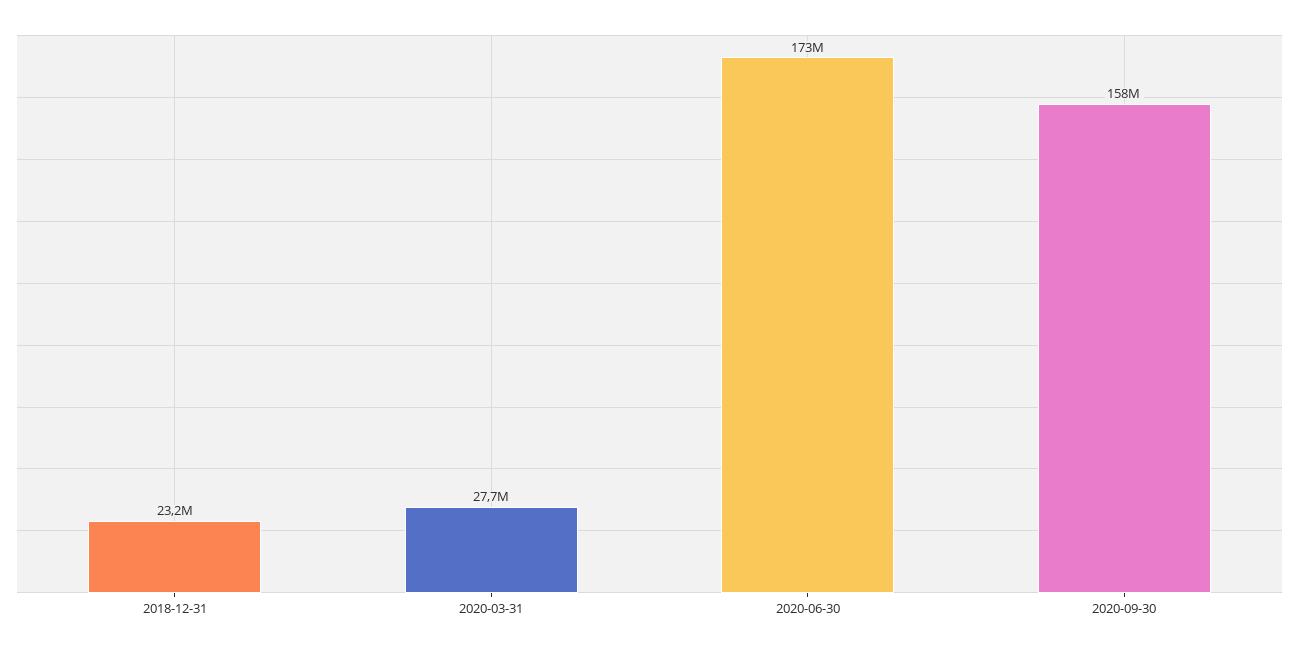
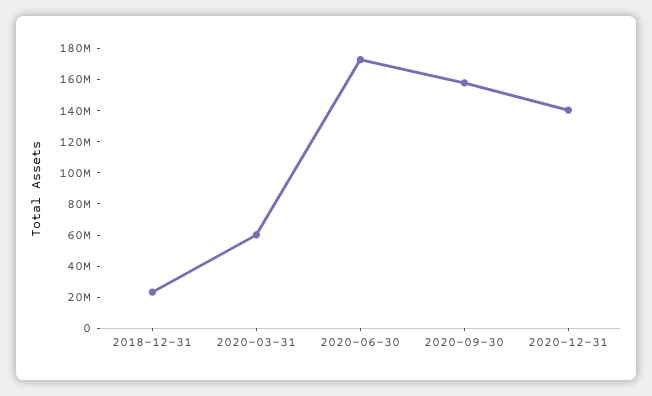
2020-03-31: 27700000 -> 60000000
2020-12-31: none -> 140000000

